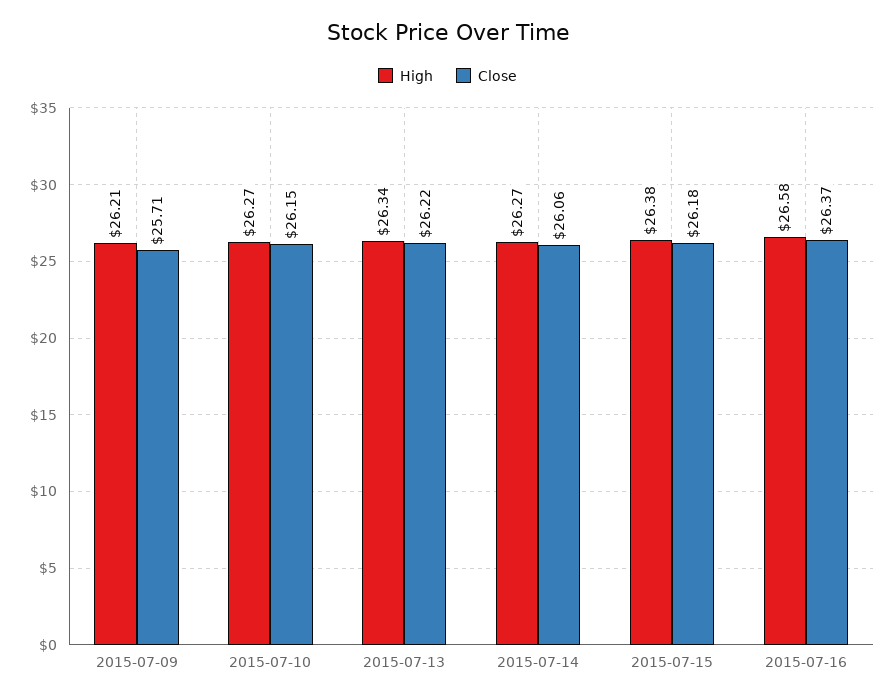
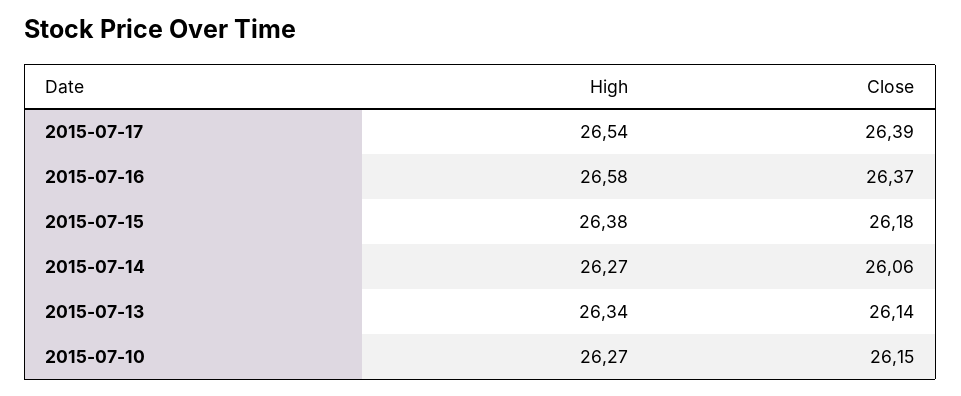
High, 2015-07-09: 26.21 -> none
Close, 2015-07-09: 25.71 -> none
Close, 2015-07-13: 26.22 -> 26.14
High, 2015-07-17: none -> 26.54
Close, 2015-07-17: none -> 26.39

